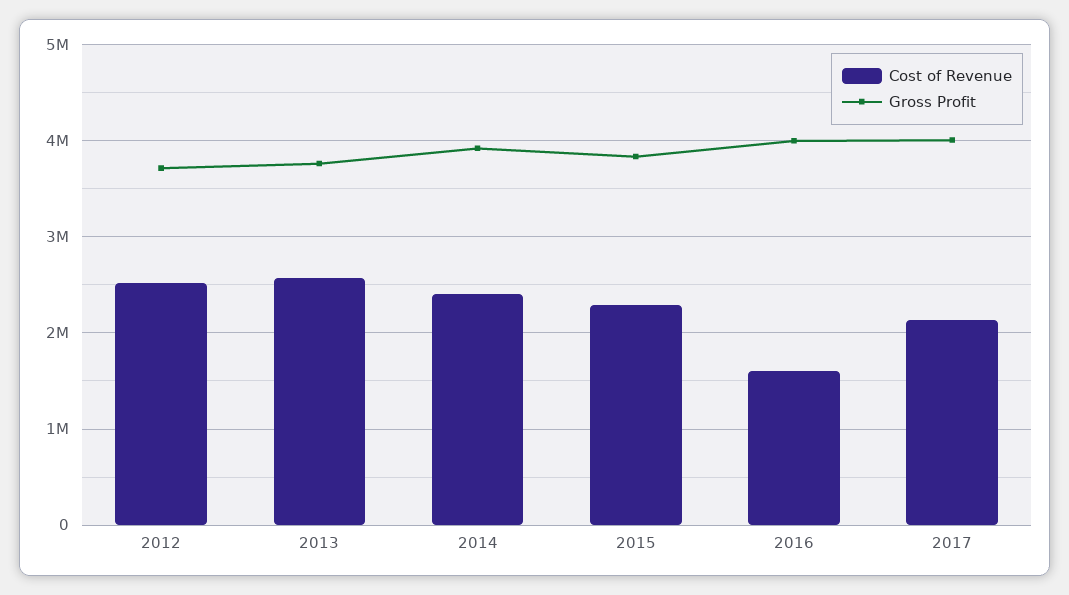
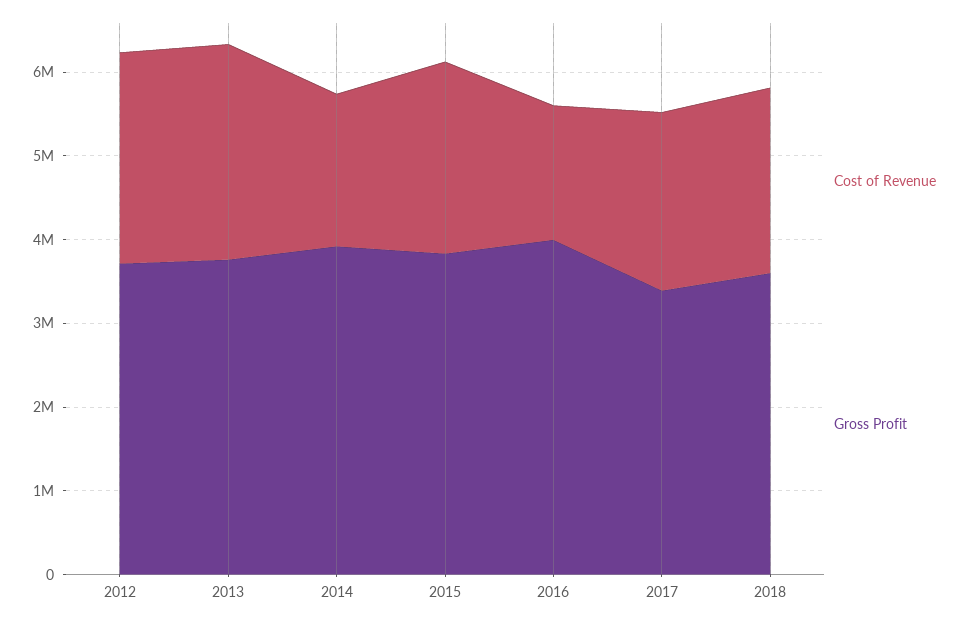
Cost of Revenue, 2014: 2400000 -> 1800000
Gross Profit, 2017: 4000000 -> 3400000
Cost of Revenue, 2018: none -> 2200000
Gross Profit, 2018: none -> 3600000

